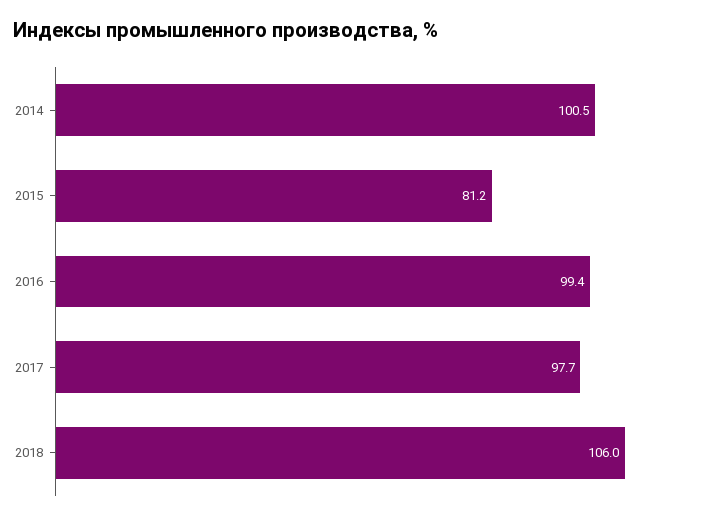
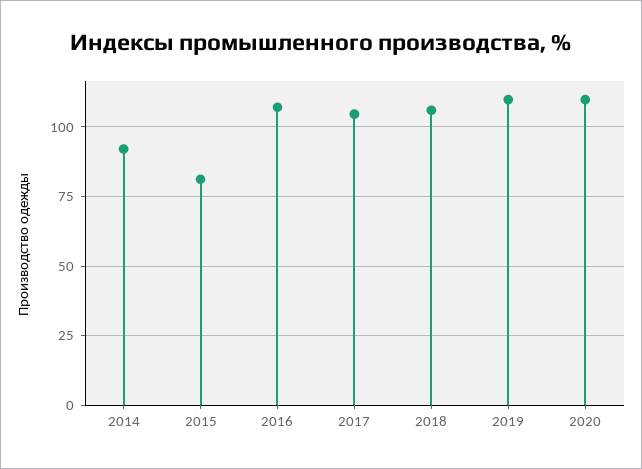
2014: 100.5 -> 92.5
2016: 99.4 -> 107.5
2017: 97.7 -> 105
2019: none -> 110
2020: none -> 110

